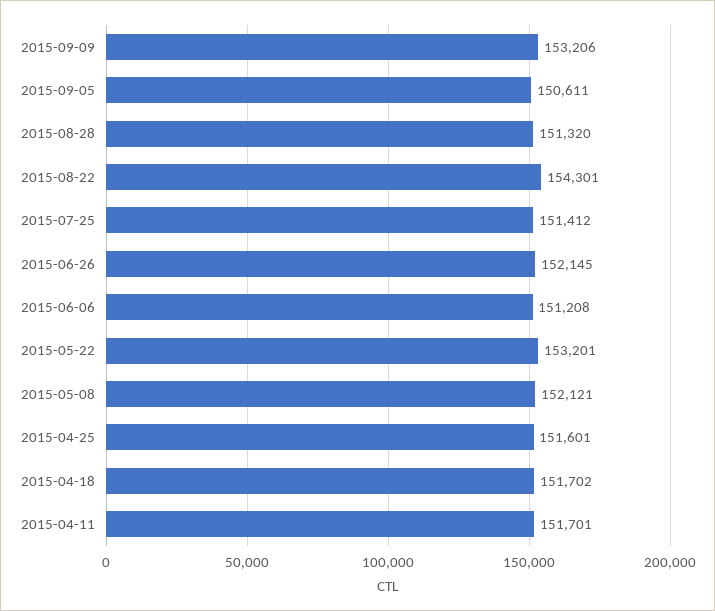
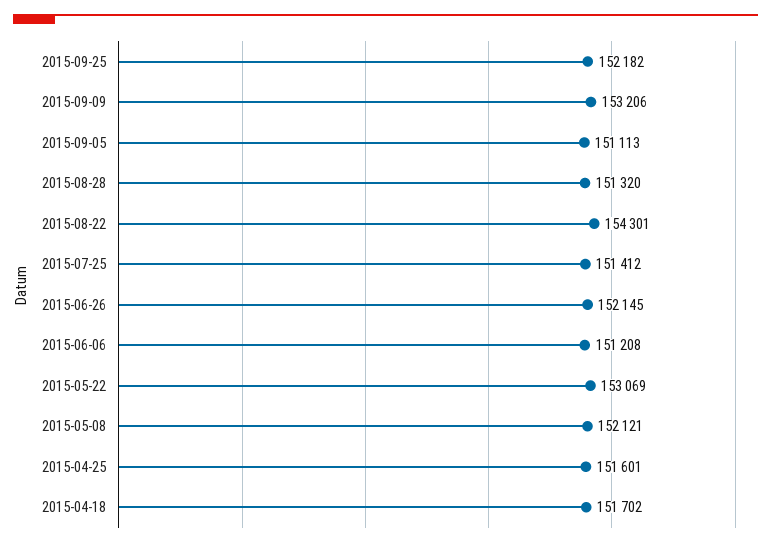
2015-09-05: 150611 -> 151113
2015-05-22: 153201 -> 153069
2015-04-11: 151701 -> none
2015-09-25: none -> 152182

